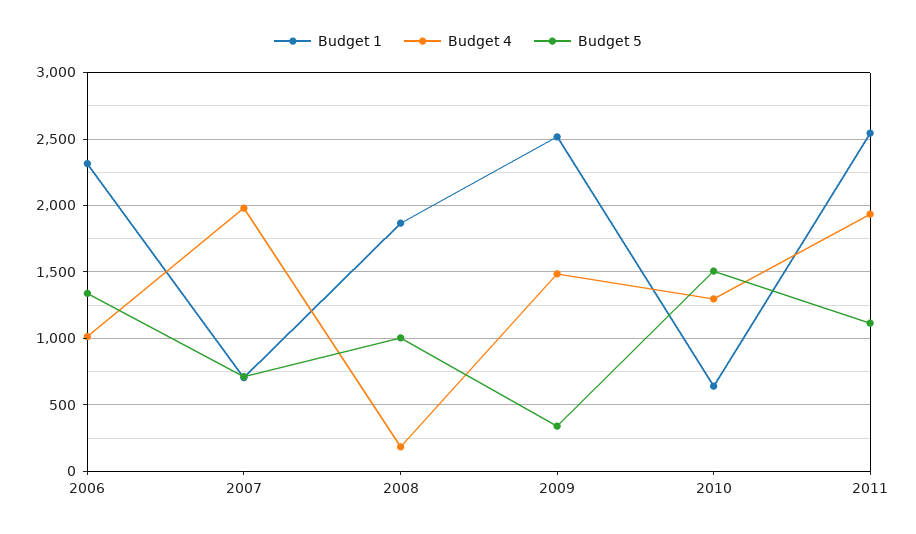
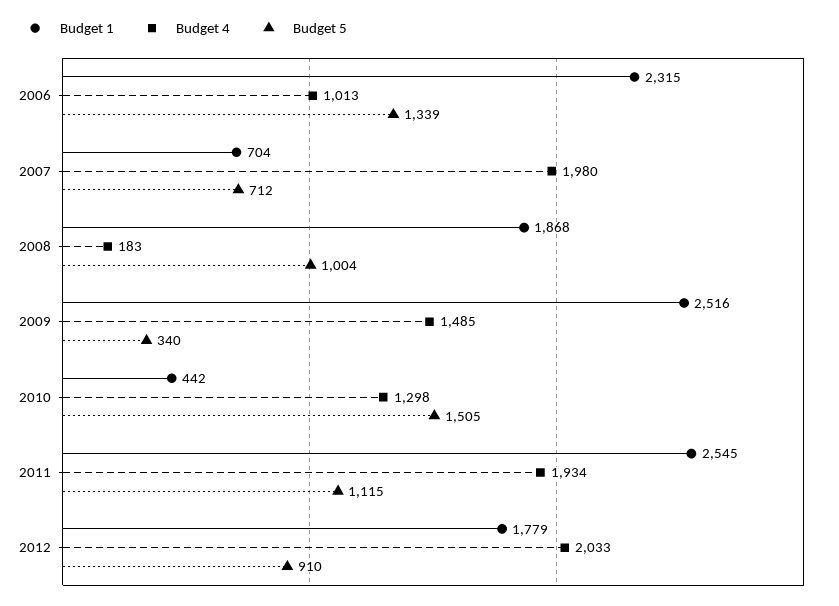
Budget 1, 2010: 650 -> 442
Budget 1, 2012: none -> 1779
Budget 4, 2012: none -> 2033
Budget 5, 2012: none -> 910

